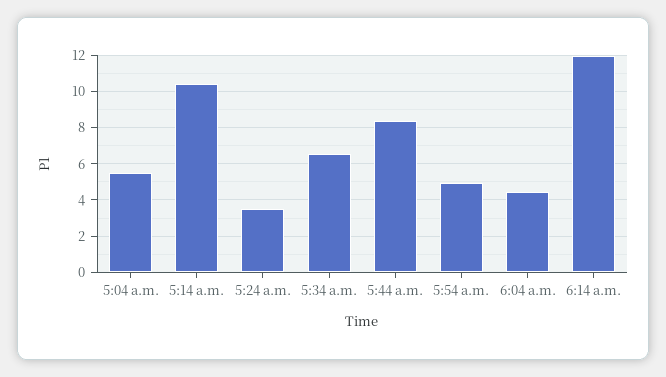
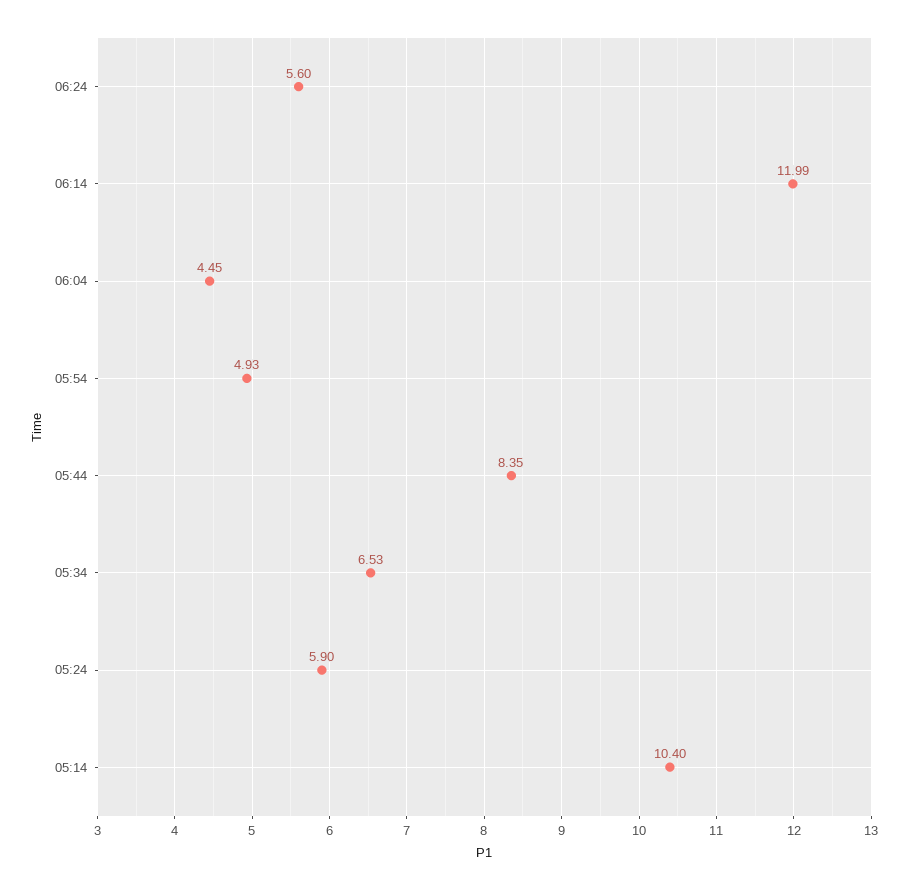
5:04 a.m.: 5.5 -> none
5:24 a.m.: 3.5 -> 5.9
06:24: none -> 5.6

